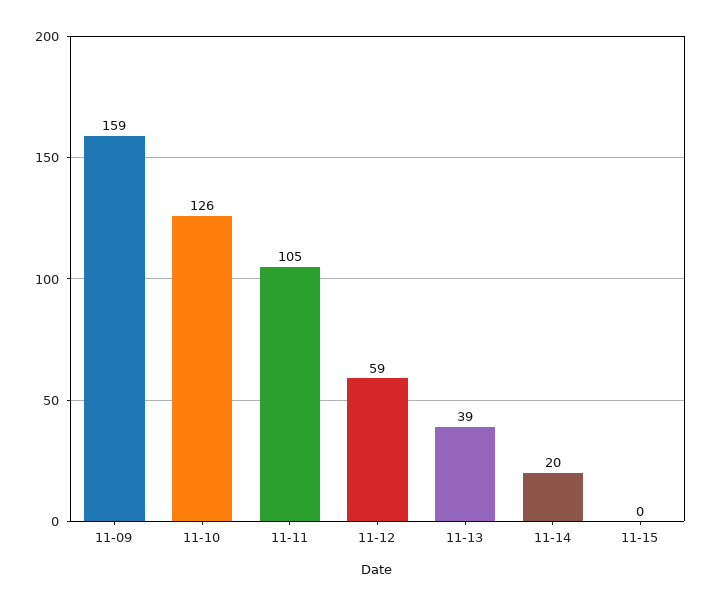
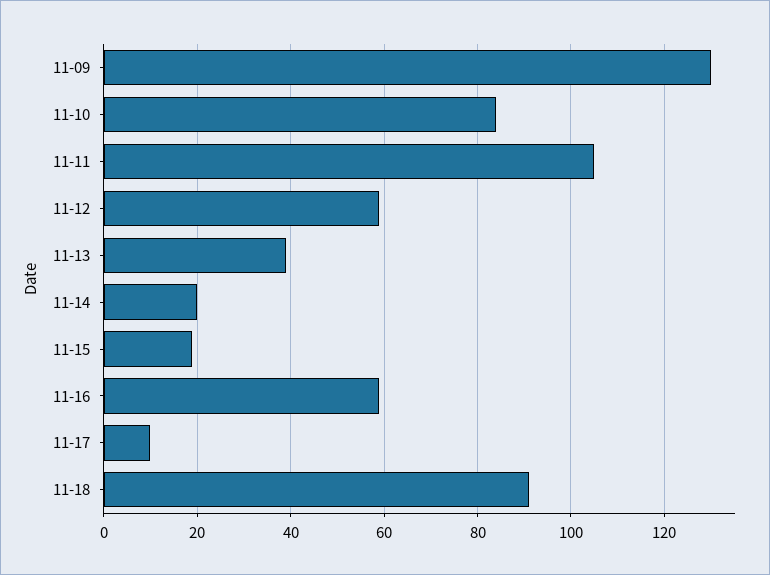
11-09: 159 -> 130
11-10: 126 -> 85
11-15: 0 -> 20
11-16: none -> 60
11-17: none -> 10
11-18: none -> 90

